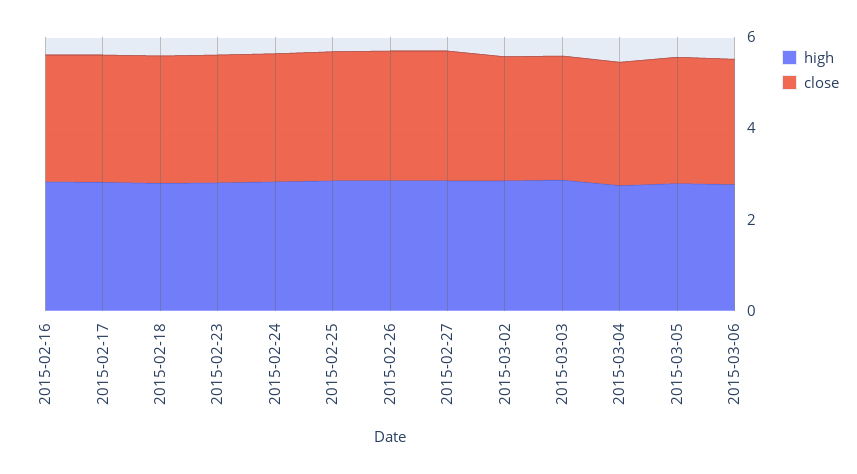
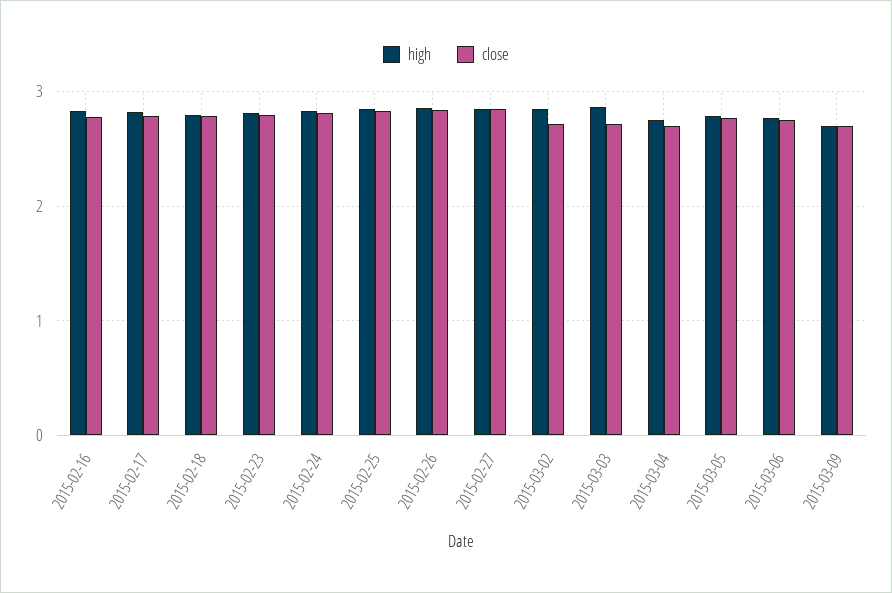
high, 2015-03-09: none -> 2.7
close, 2015-03-09: none -> 2.7

